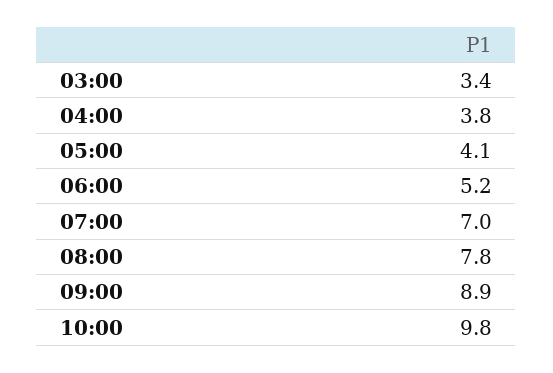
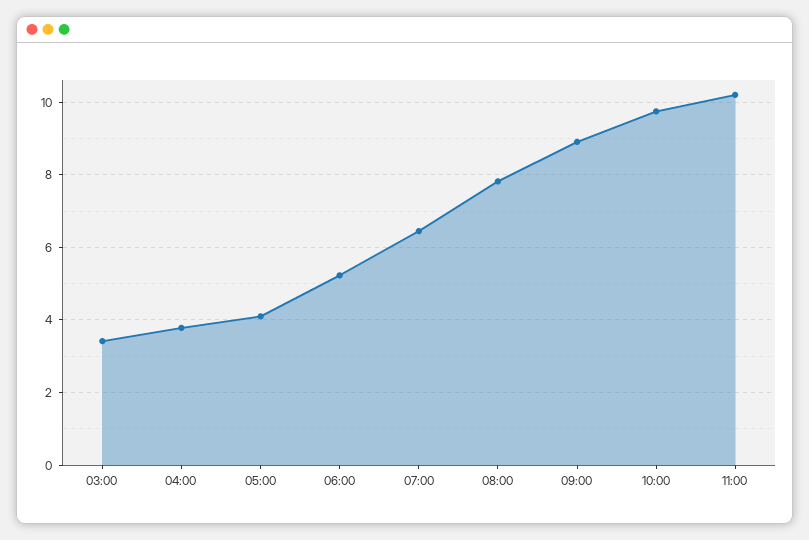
07:00: 7 -> 6.4
11:00: none -> 10.2

